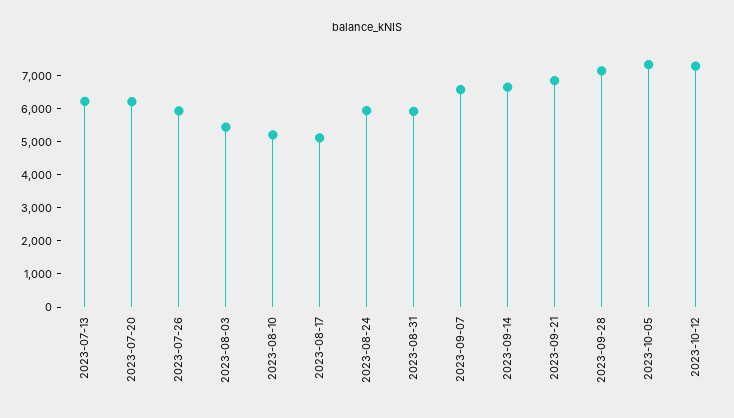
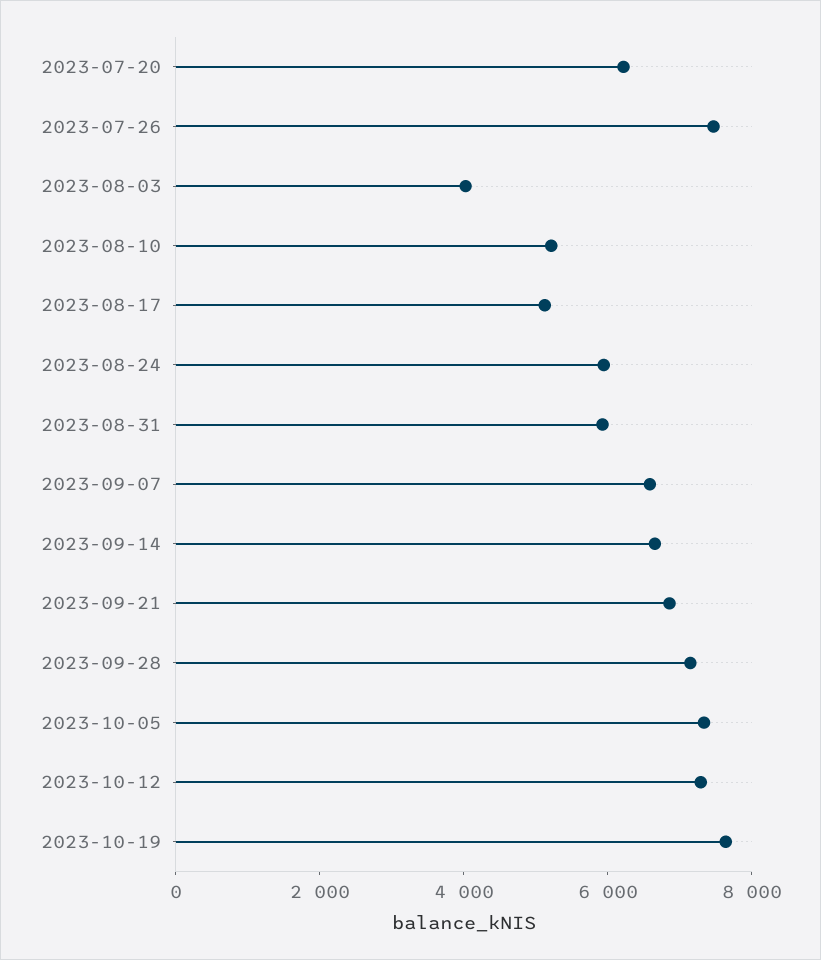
2023-07-13: 6250 -> none
2023-07-26: 6000 -> 7500
2023-08-03: 5500 -> 4000
2023-10-19: none -> 7500

